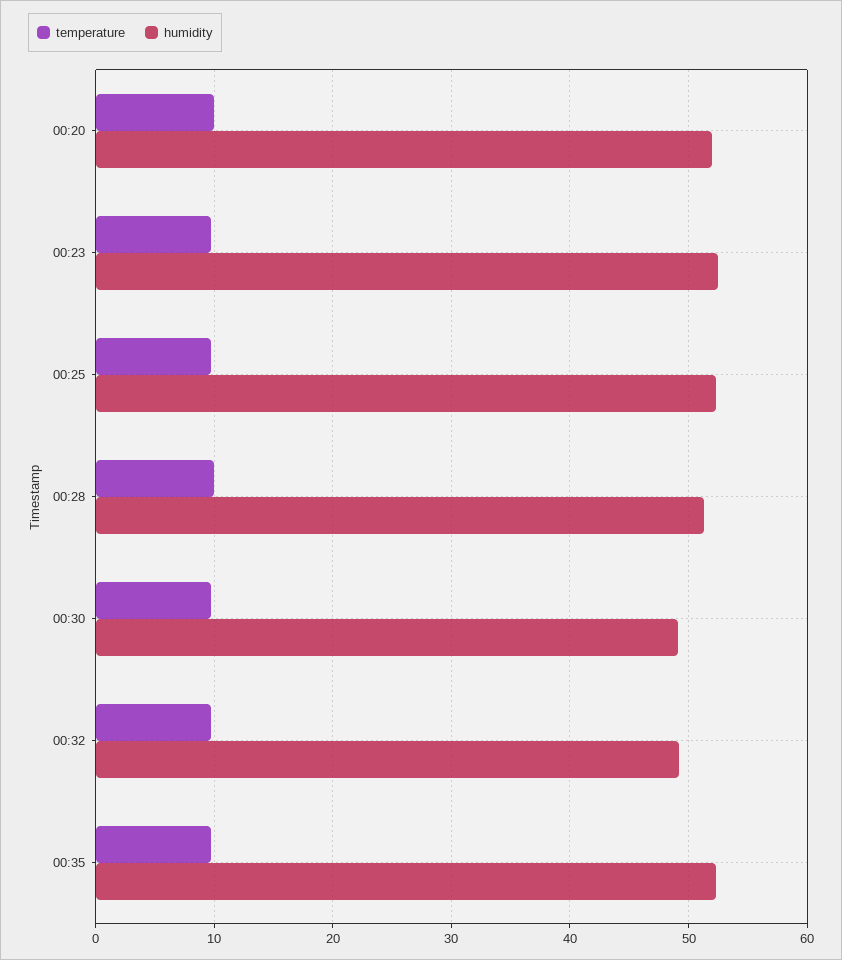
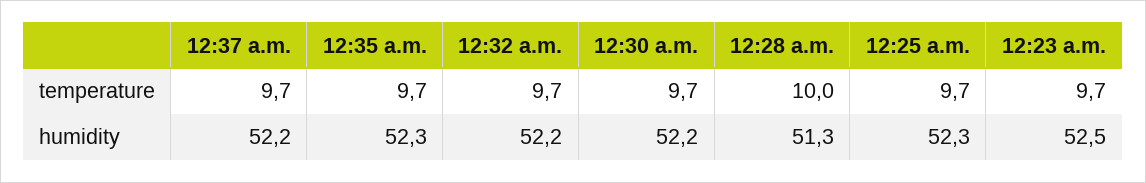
temperature, 00:20: 10 -> none
humidity, 00:20: 52 -> none
humidity, 00:30: 49 -> 52.2
humidity, 00:32: 49 -> 52.2
temperature, 12:37 a.m.: none -> 9.7
humidity, 12:37 a.m.: none -> 52.2

